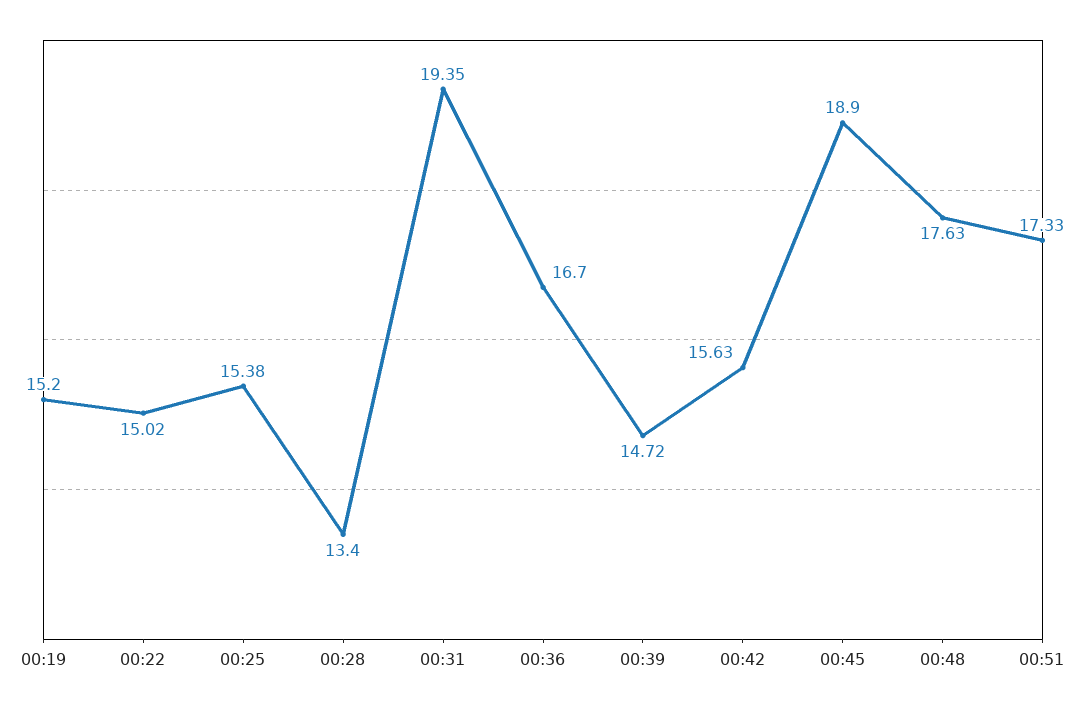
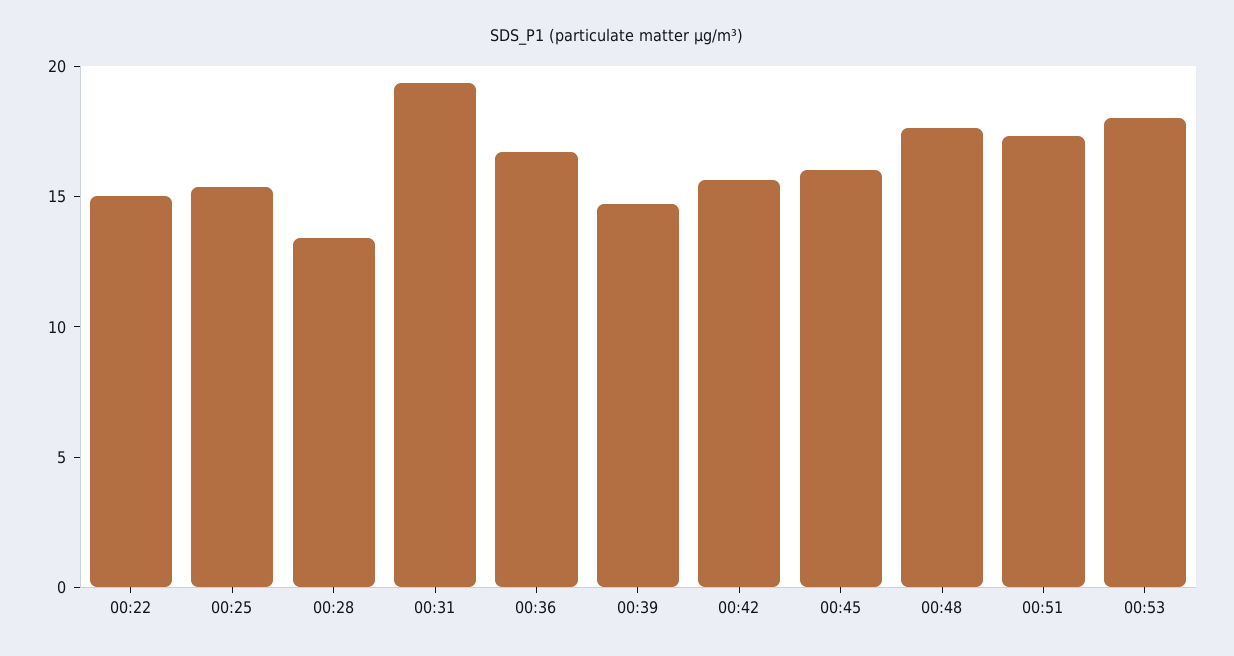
00:19: 15.2 -> none
00:45: 18.9 -> 16
00:53: none -> 18

